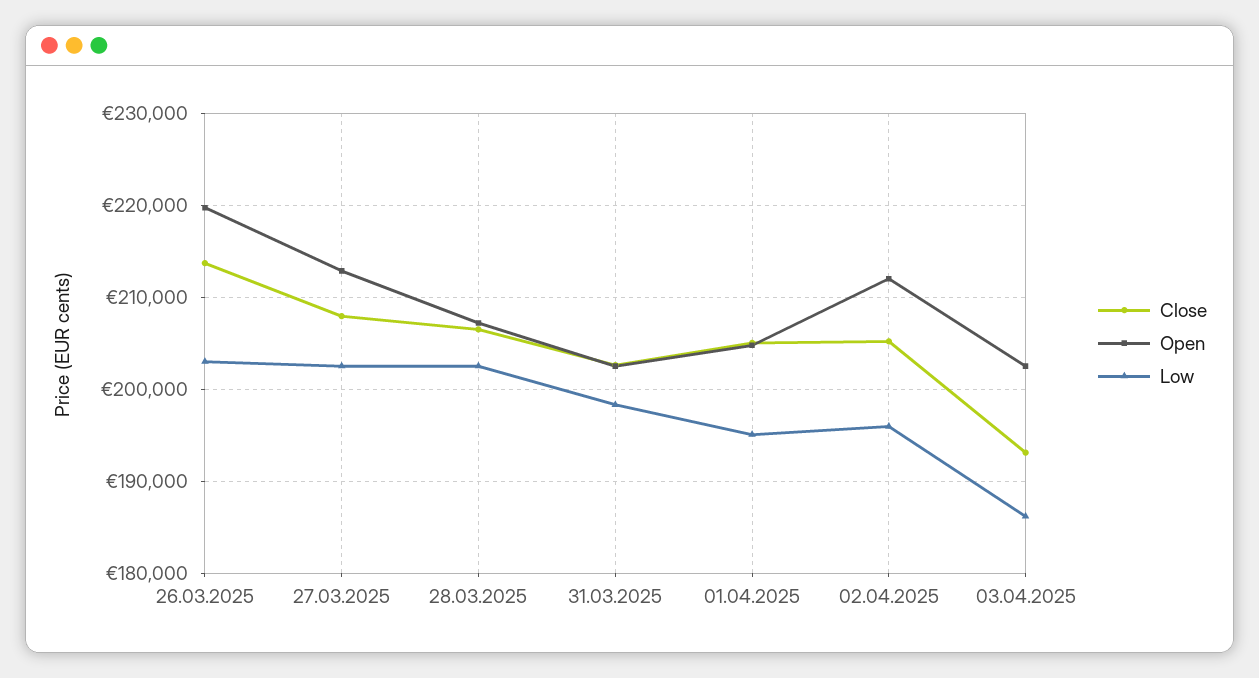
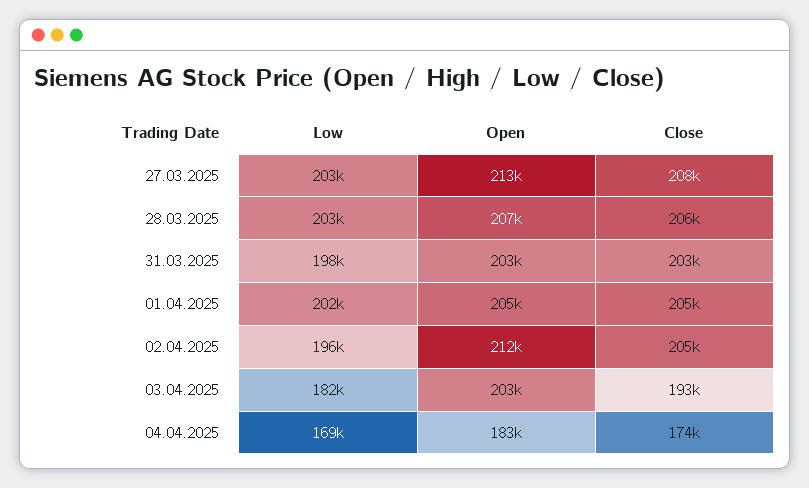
Close, 26.03.2025: 214000 -> none
Open, 26.03.2025: 220000 -> none
Low, 26.03.2025: 203000 -> none
Low, 01.04.2025: 195000 -> 202000
Low, 03.04.2025: 186000 -> 182000
Low, 04.04.2025: none -> 169000
Open, 04.04.2025: none -> 183000
Close, 04.04.2025: none -> 174000

